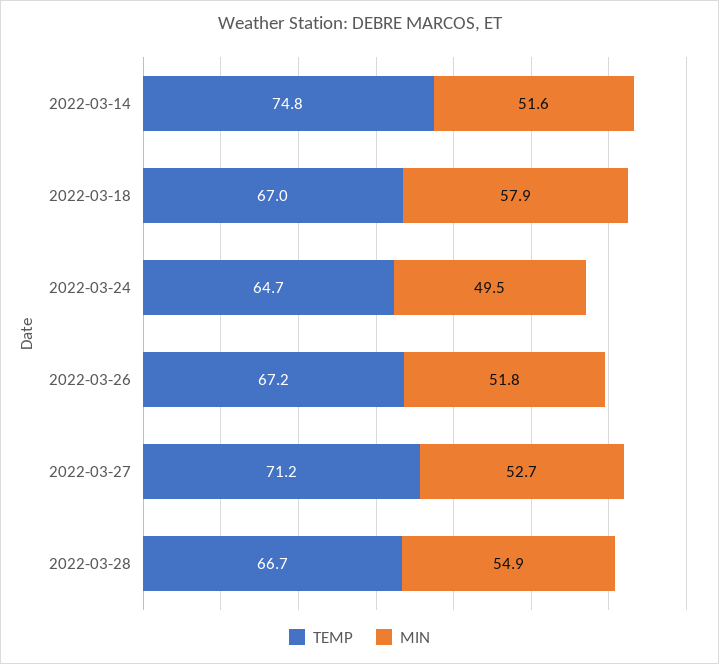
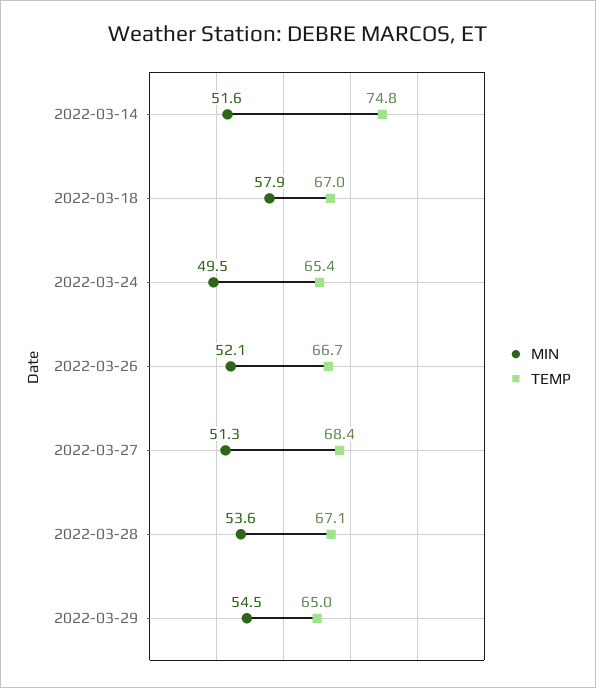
TEMP, 2022-03-24: 64.7 -> 65.4
TEMP, 2022-03-26: 67.2 -> 66.7
MIN, 2022-03-26: 51.8 -> 52.1
TEMP, 2022-03-27: 71.2 -> 68.4
MIN, 2022-03-27: 52.7 -> 51.3
TEMP, 2022-03-28: 66.7 -> 67.1
MIN, 2022-03-28: 54.9 -> 53.6
MIN, 2022-03-29: none -> 54.5
TEMP, 2022-03-29: none -> 65

